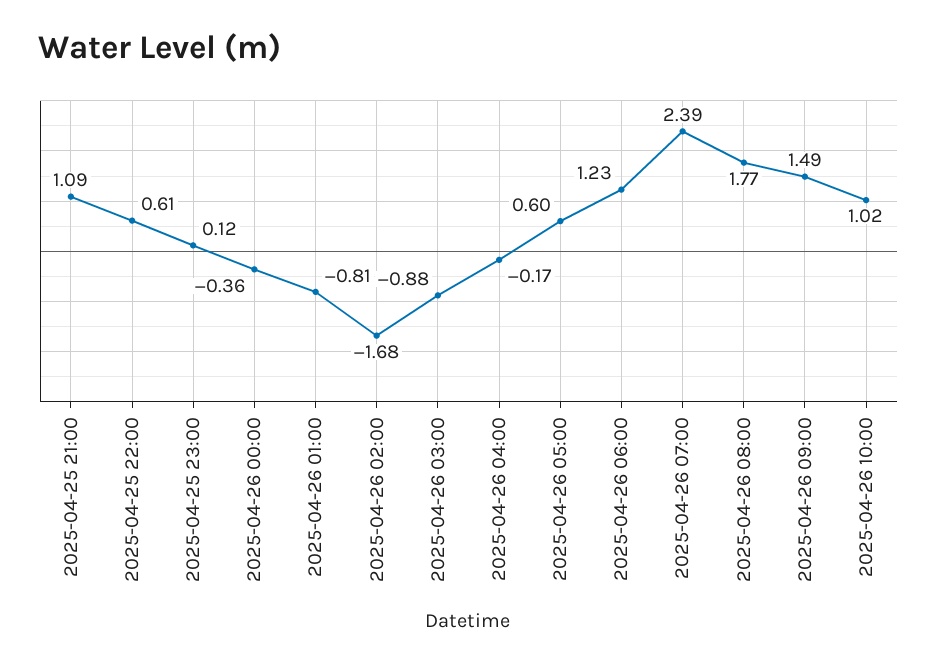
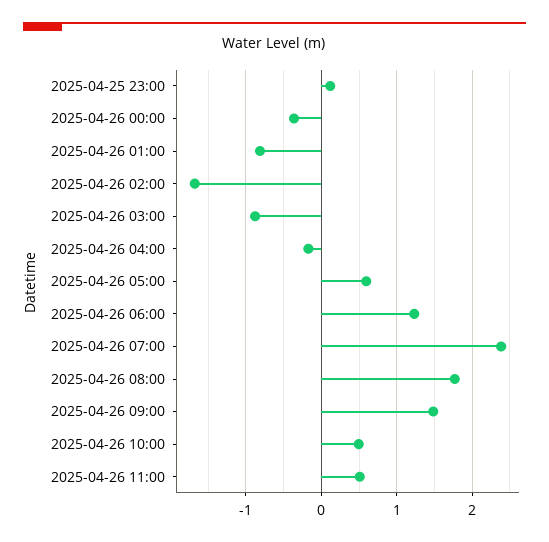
2025-04-25 21:00: 1.09 -> none
2025-04-25 22:00: 0.61 -> none
2025-04-26 10:00: 1.02 -> 0.5
2025-04-26 11:00: none -> 0.5

